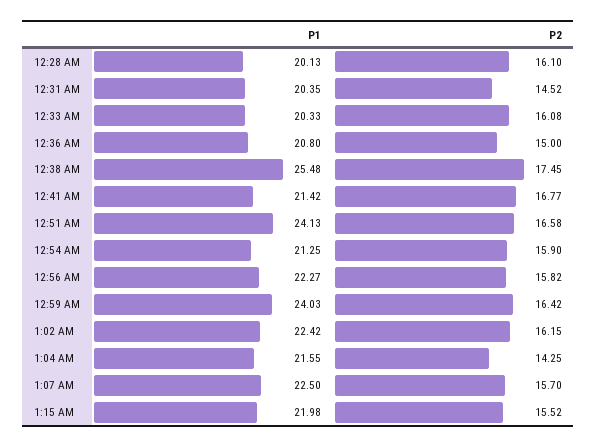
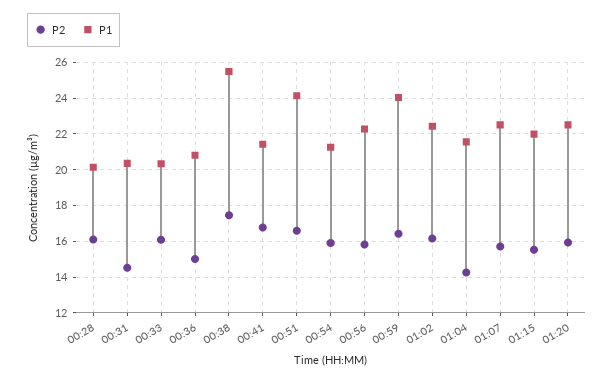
P2, 01:20: none -> 16
P1, 01:20: none -> 22.5

